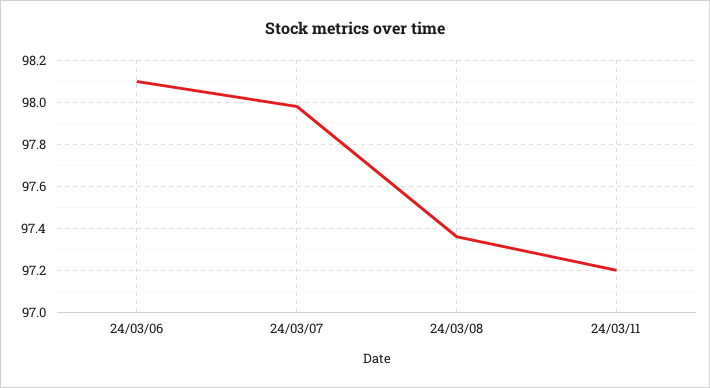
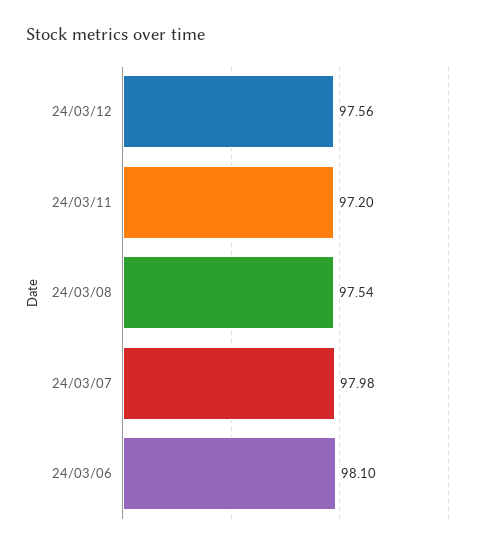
24/03/08: 97.35 -> 97.54
24/03/12: none -> 97.56

